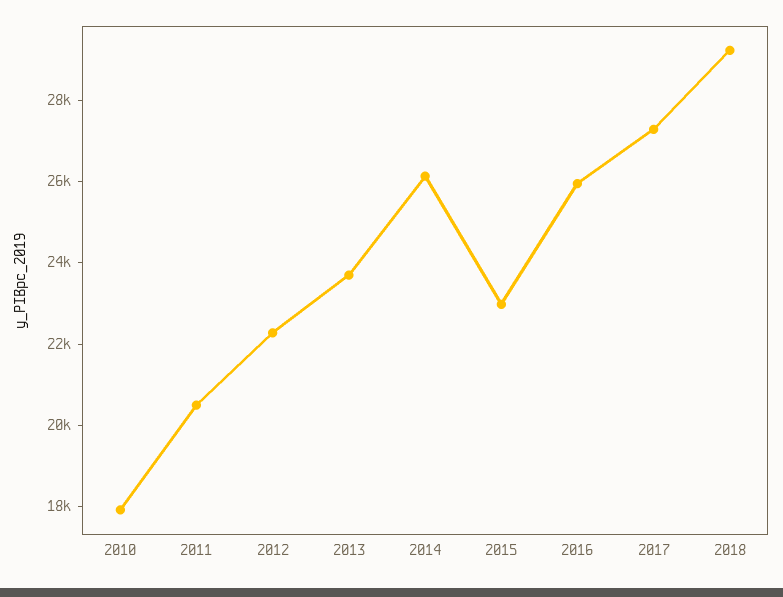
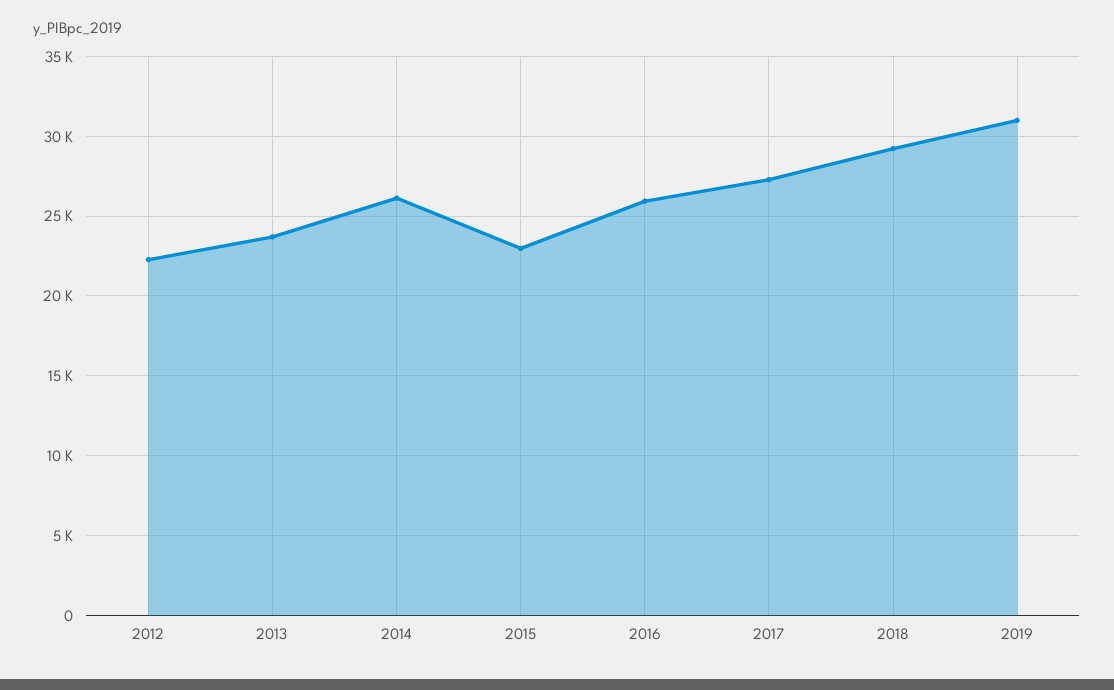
2010: 18000 -> none
2011: 20500 -> none
2019: none -> 31000

